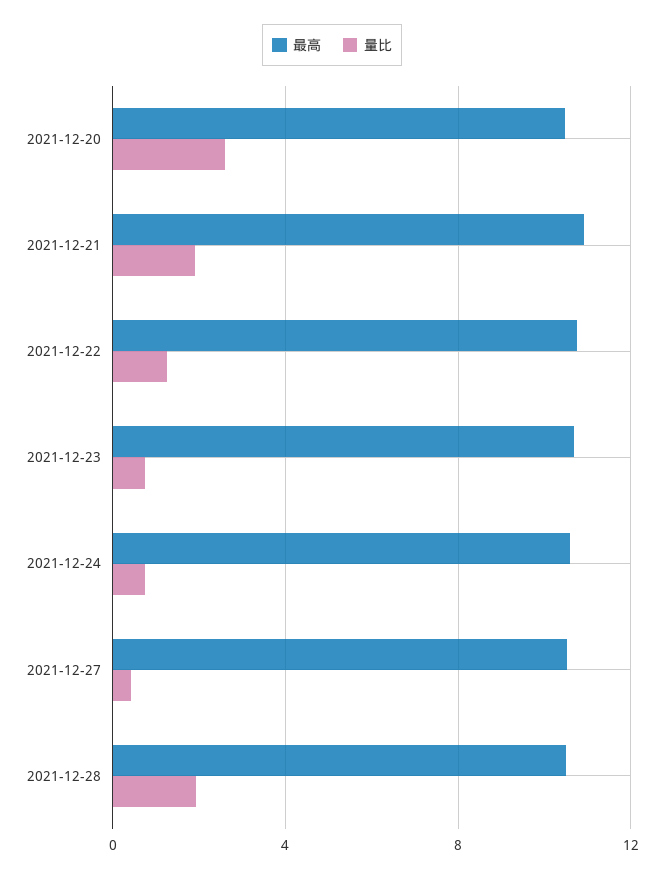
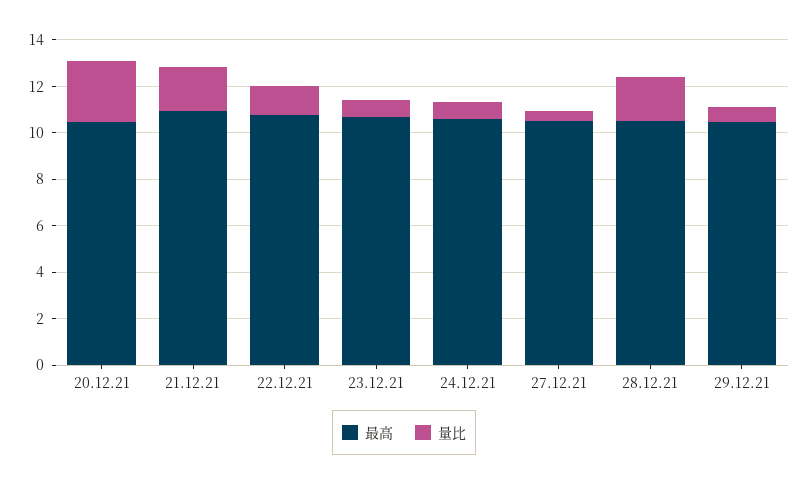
最高, 29.12.21: none -> 10.5
量比, 29.12.21: none -> 0.5

